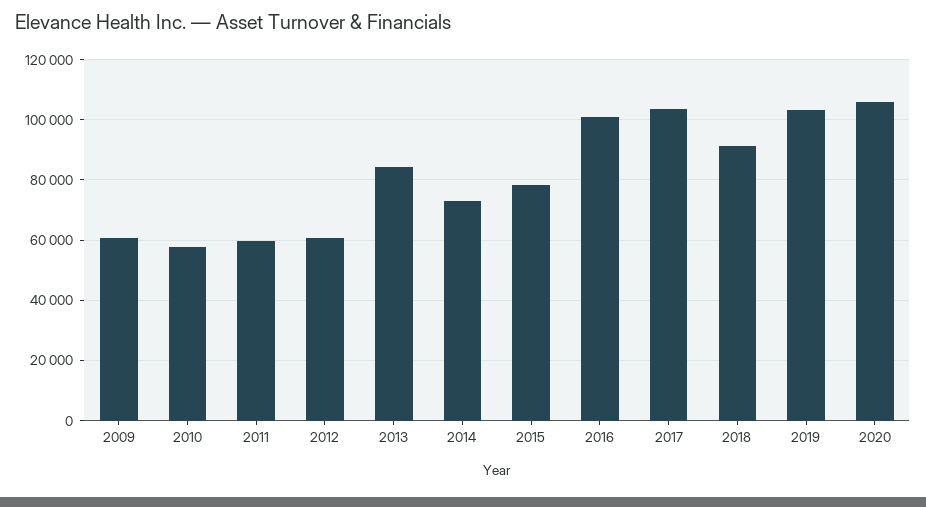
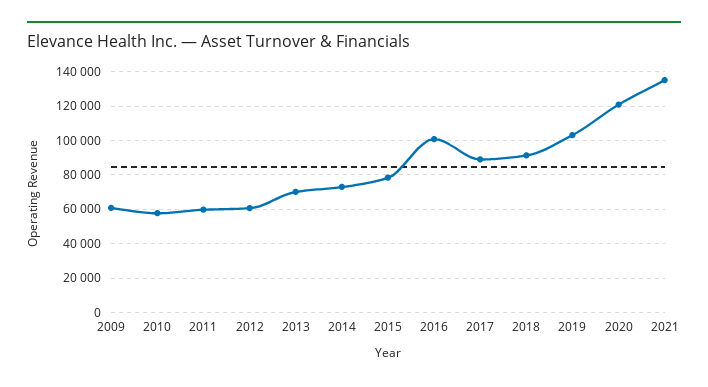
2013: 84000 -> 70000
2017: 104000 -> 90000
2020: 106000 -> 120000
2021: none -> 135000

